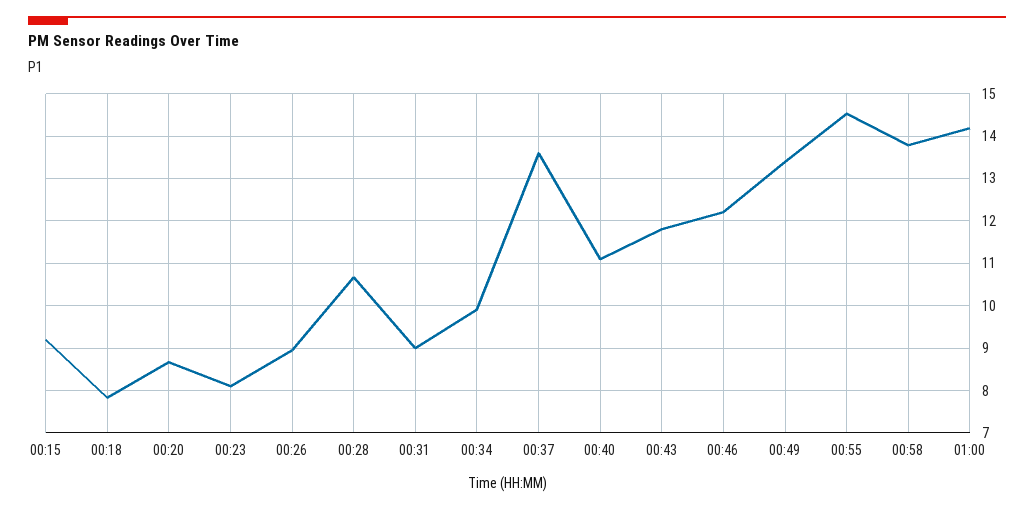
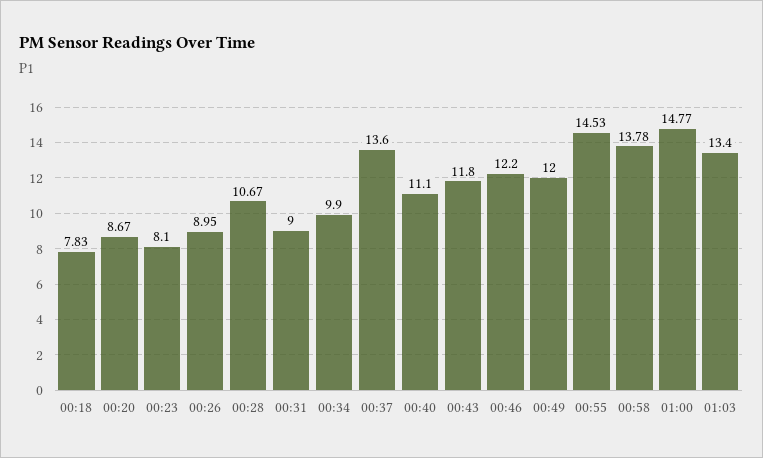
00:15: 9.2 -> none
00:49: 13.4 -> 12
01:00: 14.2 -> 14.77
01:03: none -> 13.4

